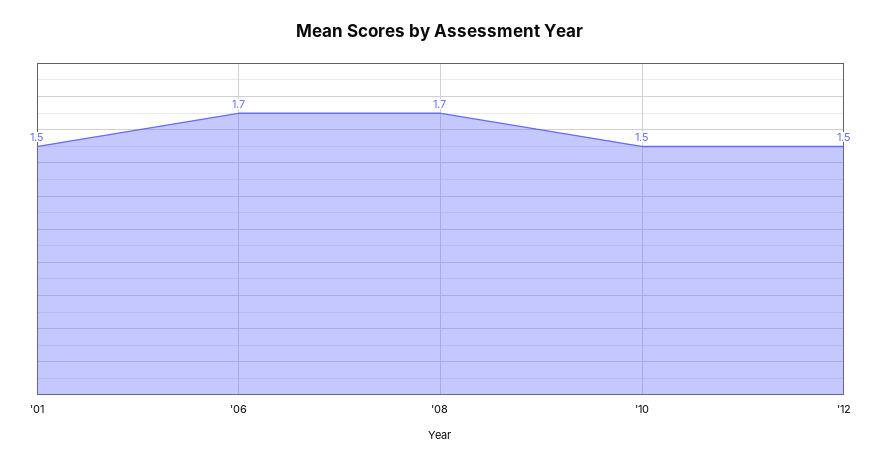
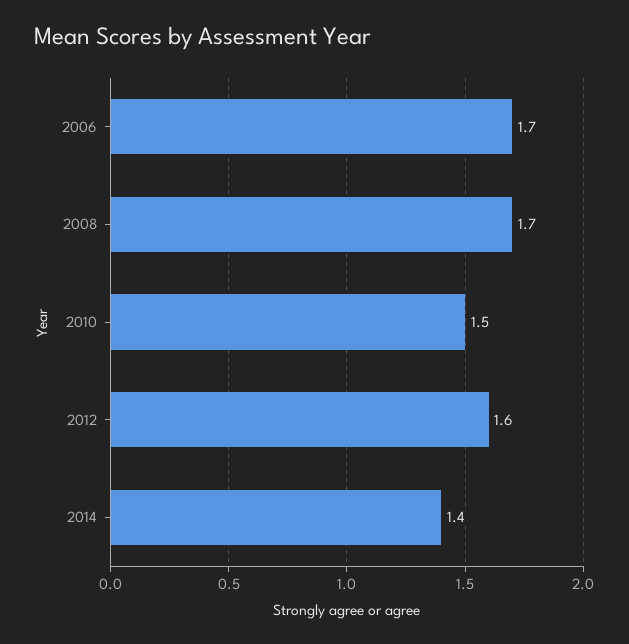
'01: 1.5 -> none
'12: 1.5 -> 1.6
2014: none -> 1.4

